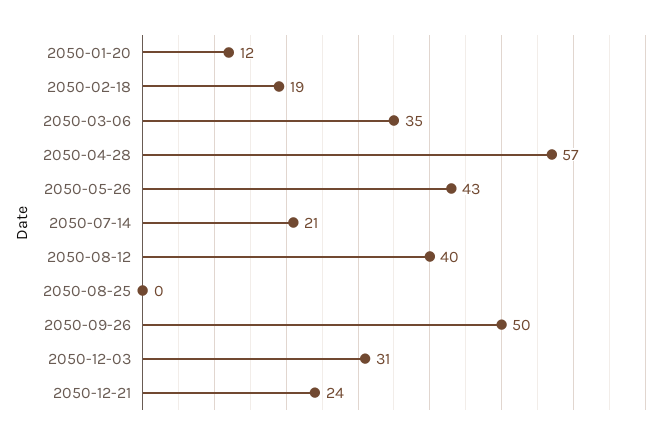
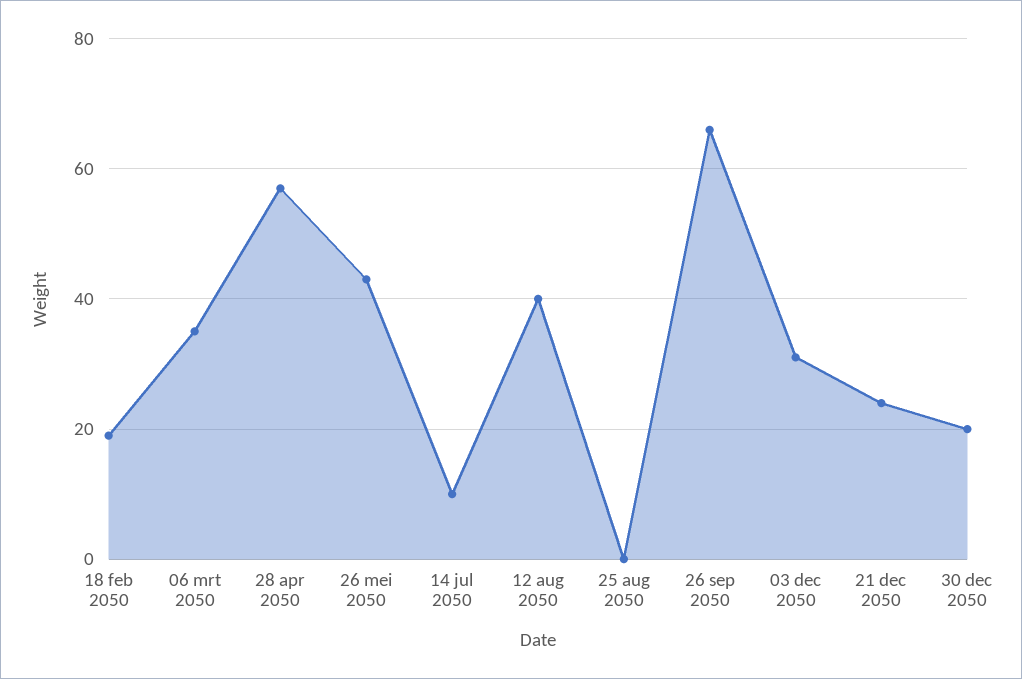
2050-01-20: 12 -> none
2050-07-14: 21 -> 10
2050-09-26: 50 -> 65
30 dec 2050: none -> 20

